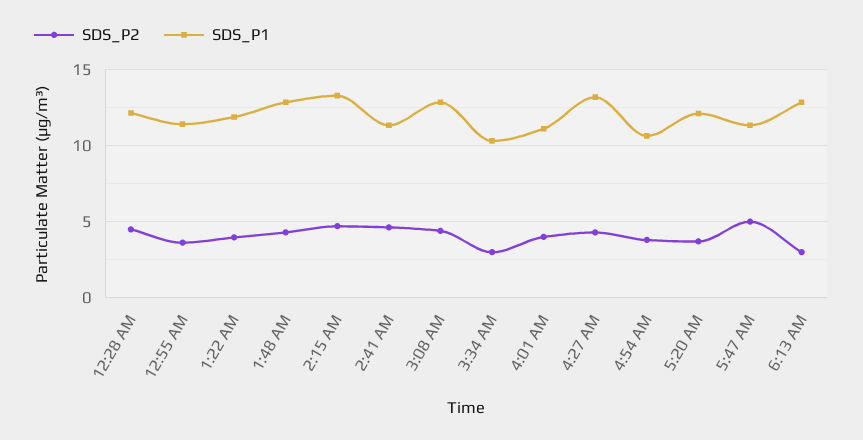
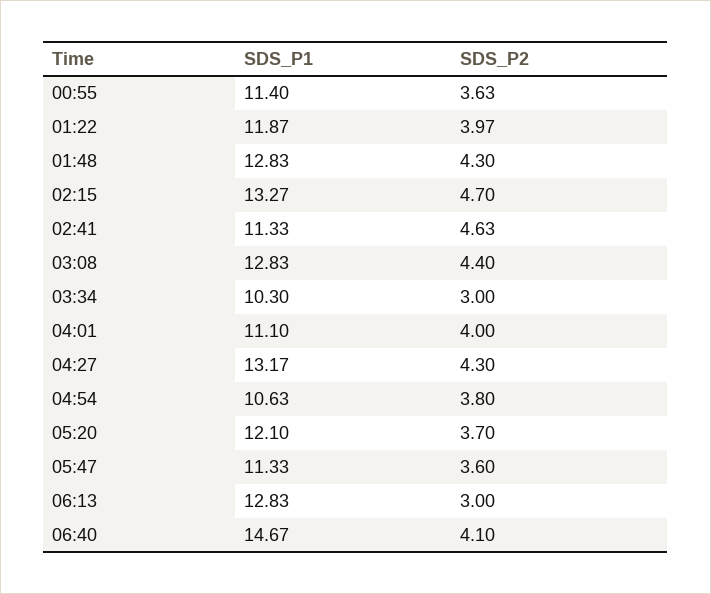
SDS_P2, 12:28 AM: 4.5 -> none
SDS_P1, 12:28 AM: 12 -> none
SDS_P2, 5:47 AM: 5 -> 3.6
SDS_P1, 06:40: none -> 14.67
SDS_P2, 06:40: none -> 4.1

